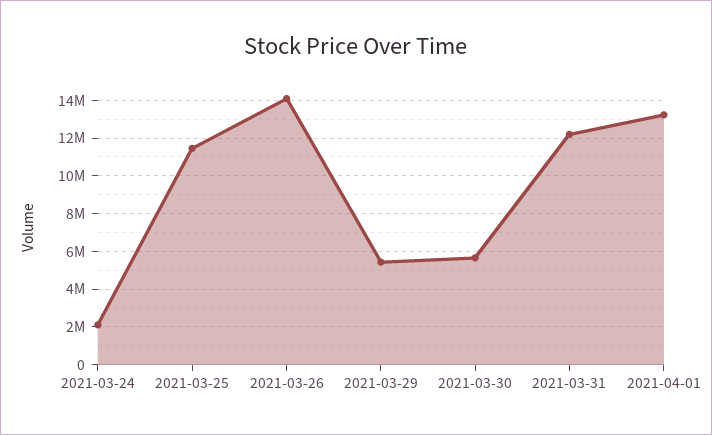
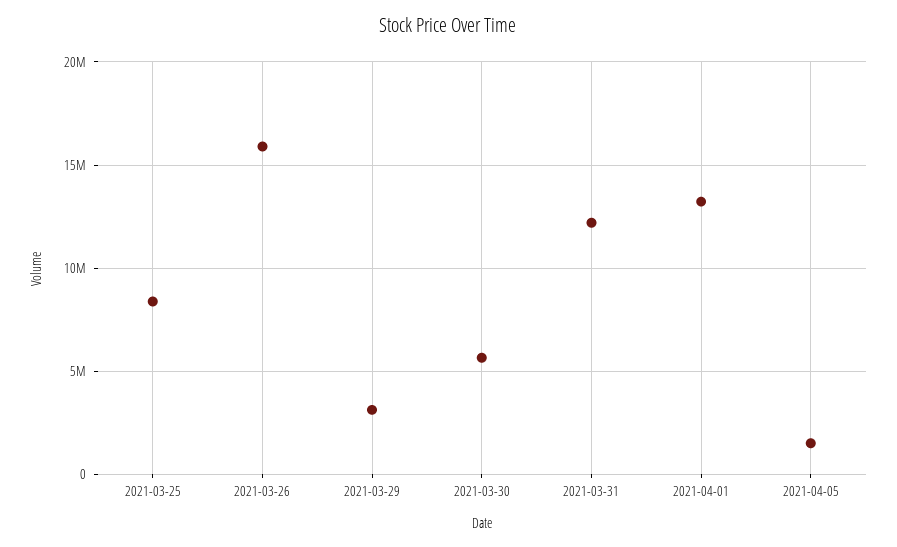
2021-03-24: 2000000 -> none
2021-03-25: 11500000 -> 8500000
2021-03-26: 14000000 -> 16000000
2021-03-29: 5500000 -> 3000000
2021-04-05: none -> 1500000

